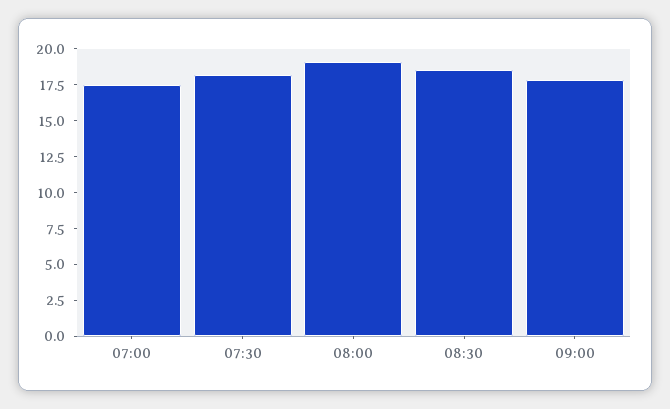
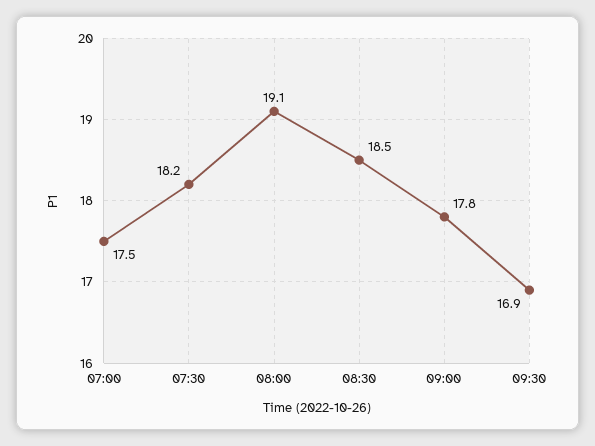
09:30: none -> 16.9

